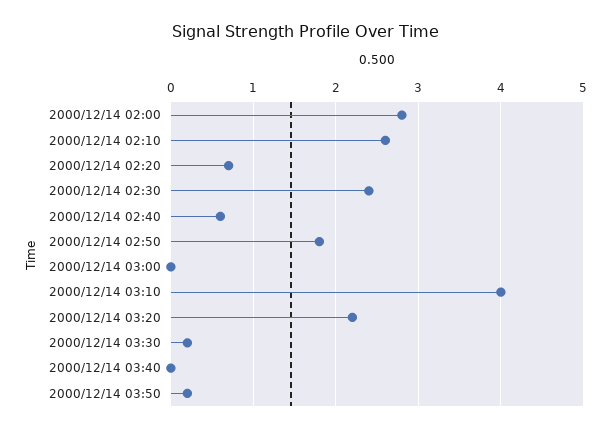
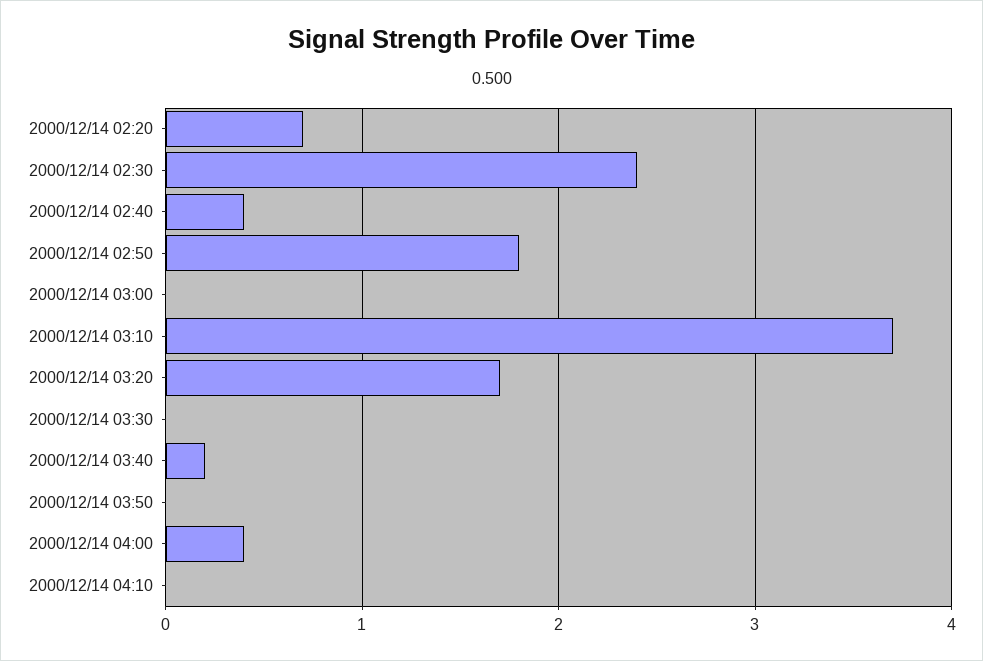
2000/12/14 02:00: 2.8 -> none
2000/12/14 02:10: 2.6 -> none
2000/12/14 02:40: 0.6 -> 0.4
2000/12/14 03:10: 4 -> 3.7
2000/12/14 03:20: 2.2 -> 1.7
2000/12/14 03:30: 0.2 -> 0
2000/12/14 03:40: 0 -> 0.2
2000/12/14 03:50: 0.2 -> 0
2000/12/14 04:00: none -> 0.4
2000/12/14 04:10: none -> 0

